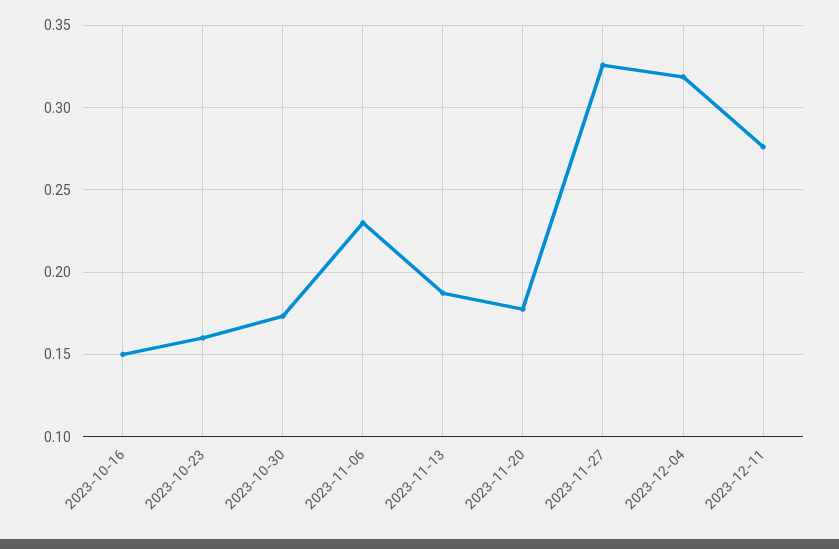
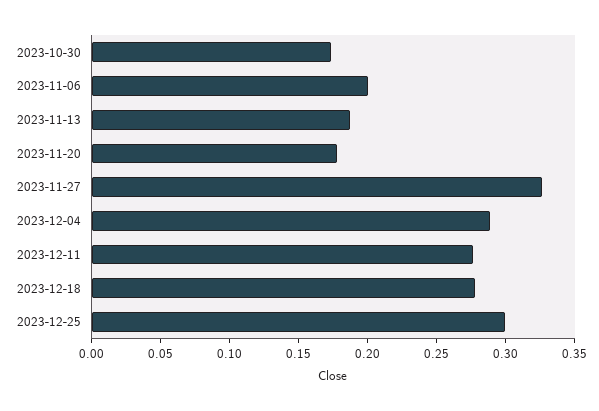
2023-10-16: 0.15 -> none
2023-10-23: 0.16 -> none
2023-11-06: 0.23 -> 0.2
2023-12-04: 0.32 -> 0.29
2023-12-18: none -> 0.28
2023-12-25: none -> 0.3

